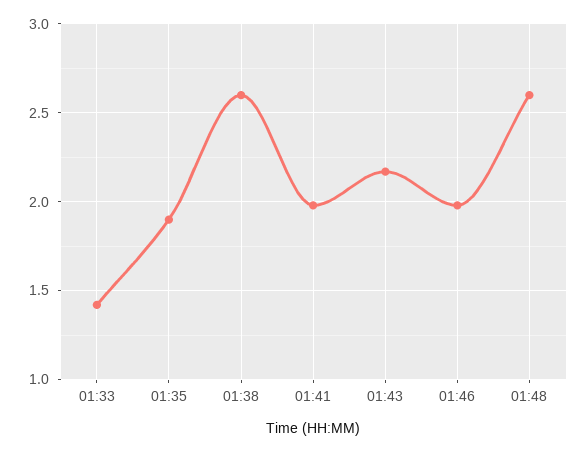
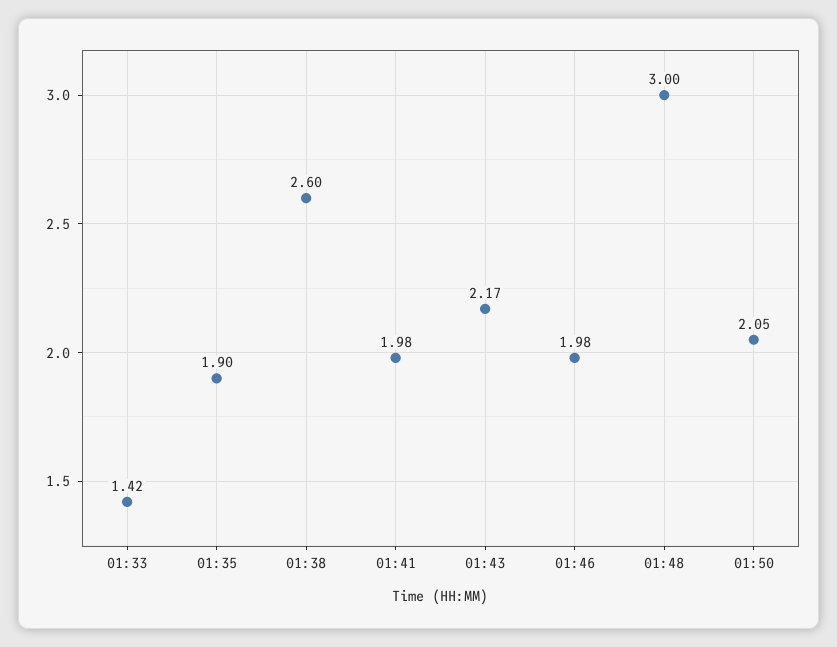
01:48: 2.6 -> 3
01:50: none -> 2.05

